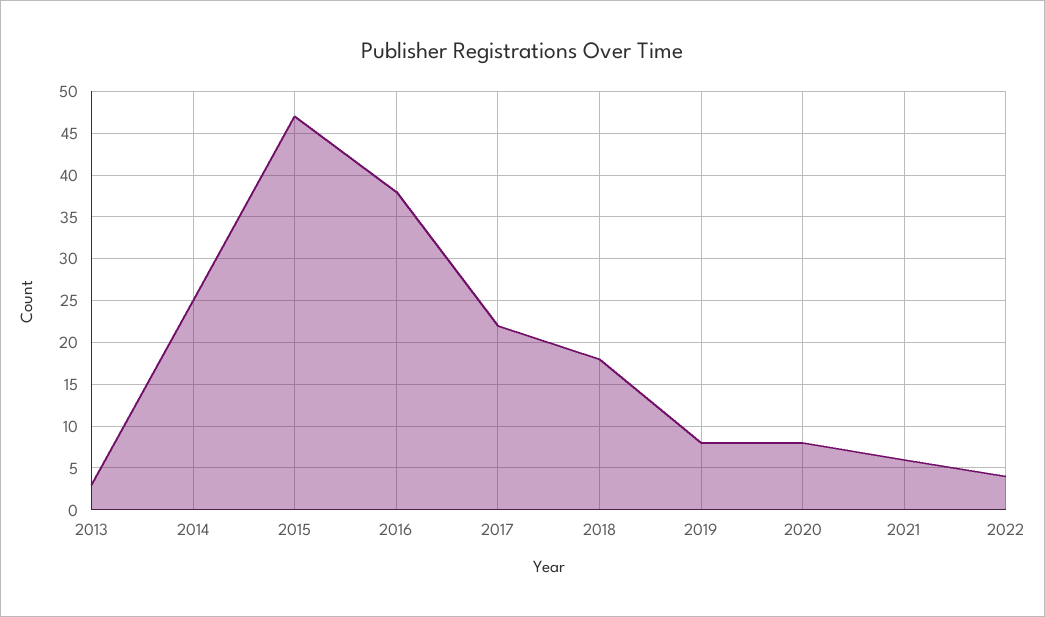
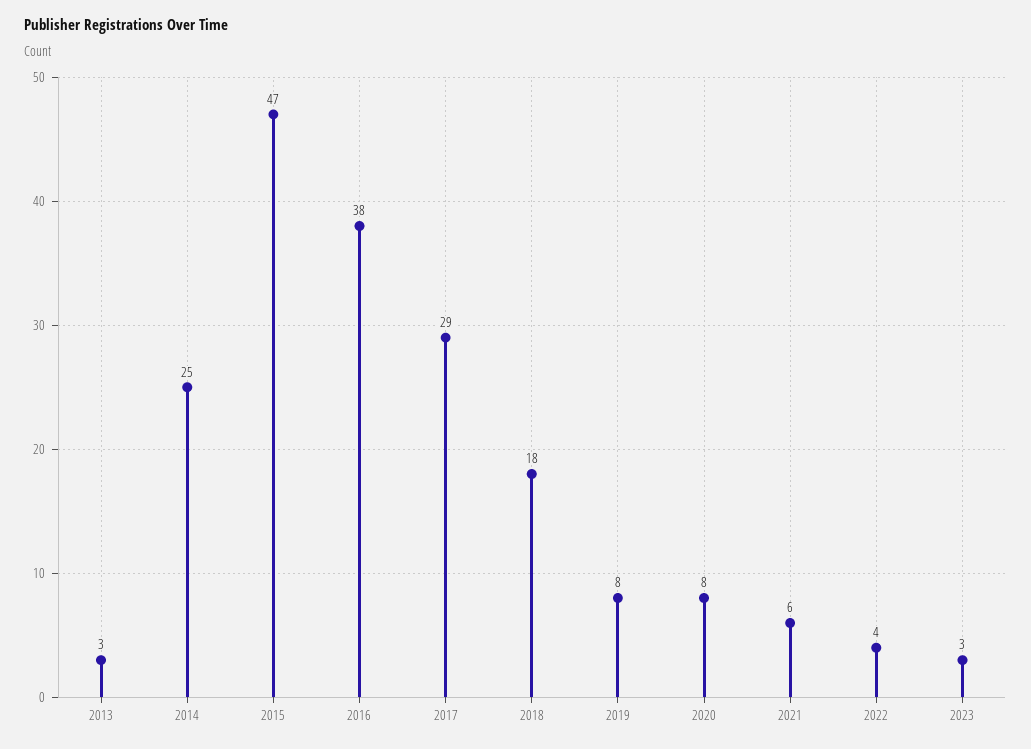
2017: 22 -> 29
2023: none -> 3

